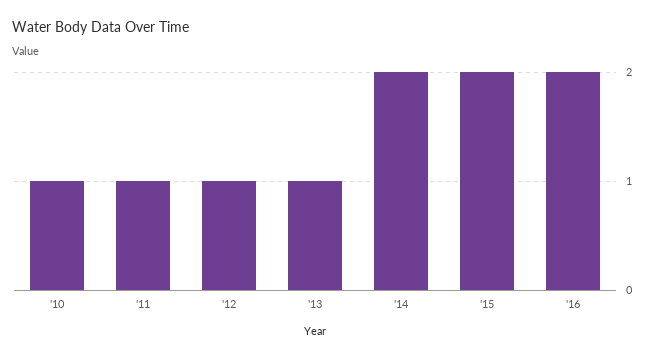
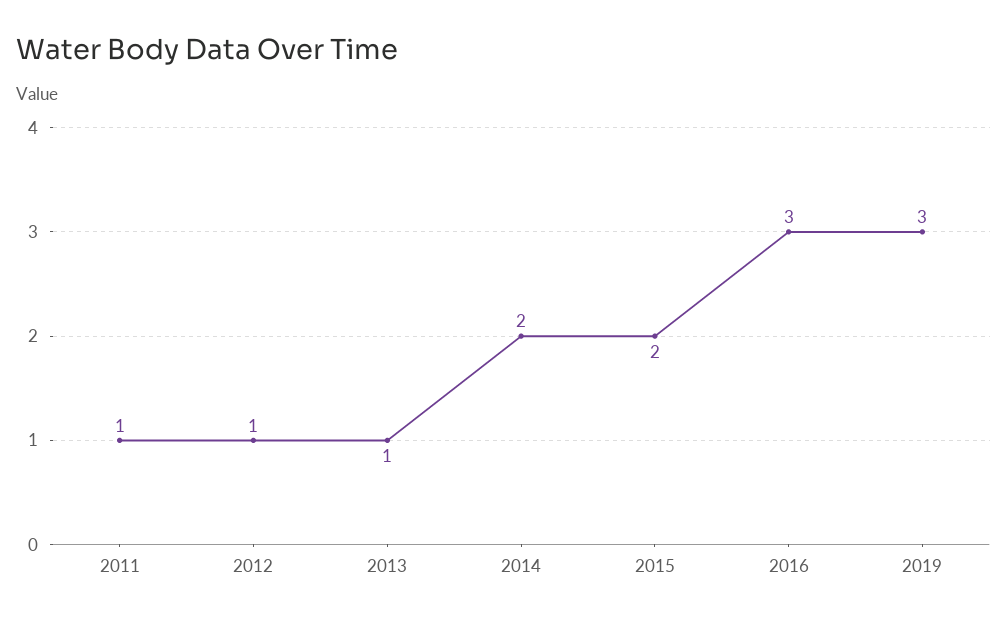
'10: 1 -> none
'16: 2 -> 3
2019: none -> 3

